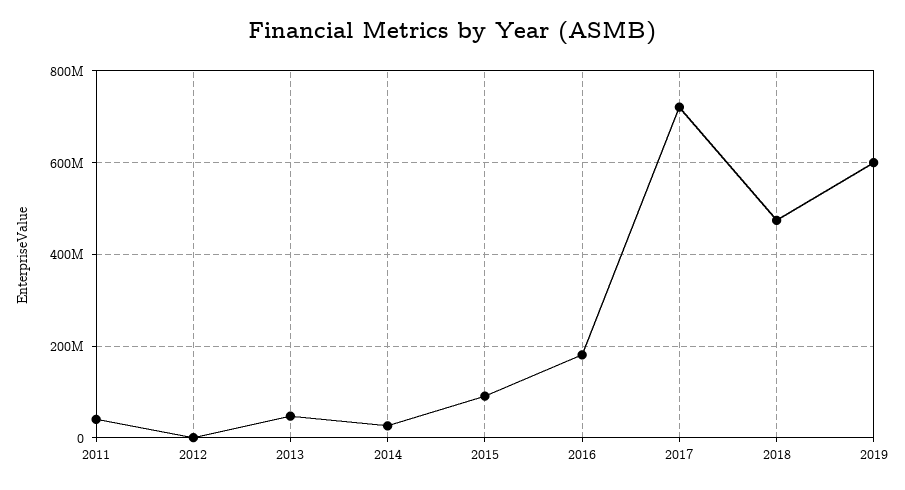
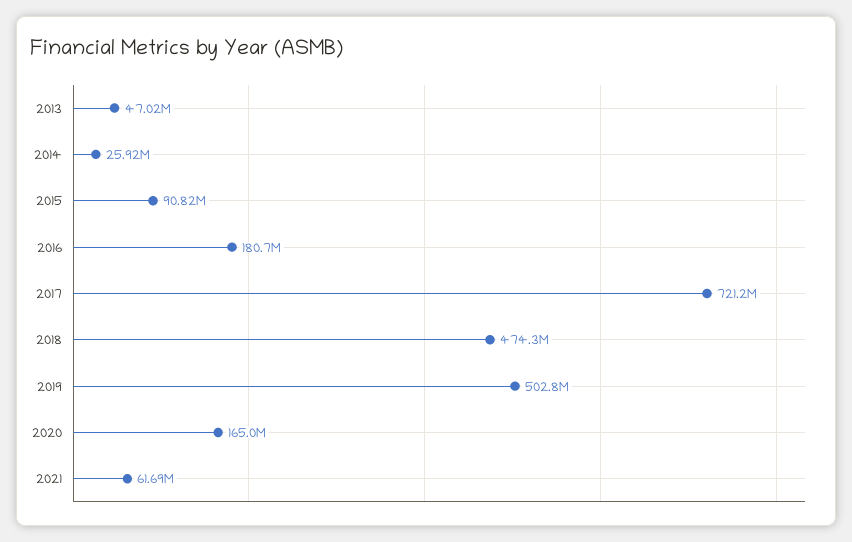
2011: 40000000 -> none
2012: 0 -> none
2019: 600000000 -> 502800000
2020: none -> 165000000
2021: none -> 61690000

